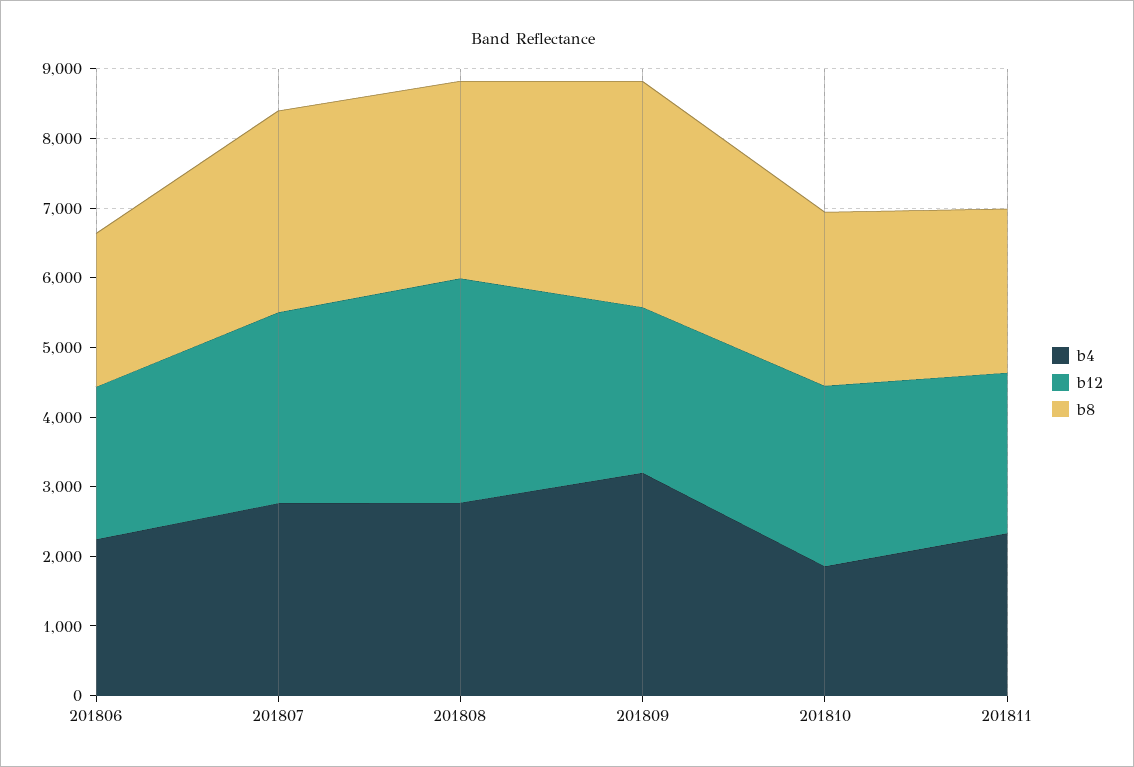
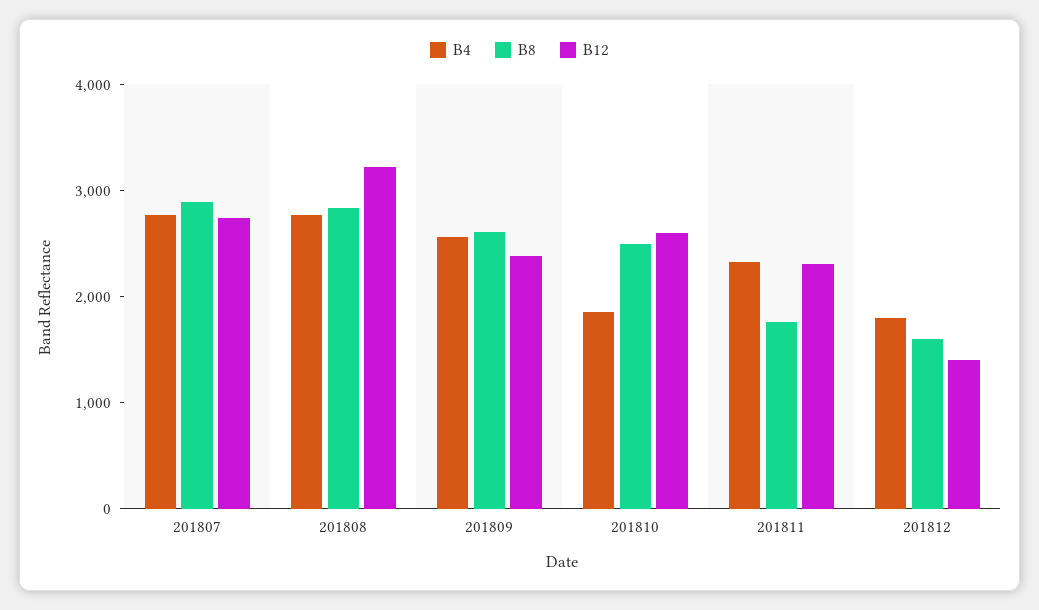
b4, 201806: 2200 -> none
b12, 201806: 2200 -> none
b8, 201806: 2200 -> none
b4, 201809: 3200 -> 2600
b8, 201809: 3200 -> 2600
b8, 201811: 2400 -> 1800
b4, 201812: none -> 1800
b8, 201812: none -> 1600
b12, 201812: none -> 1400

